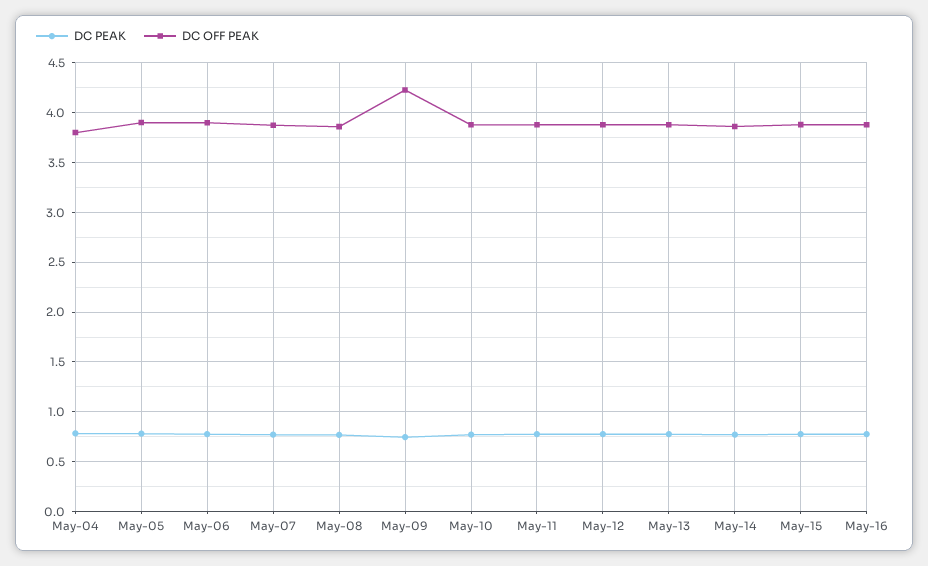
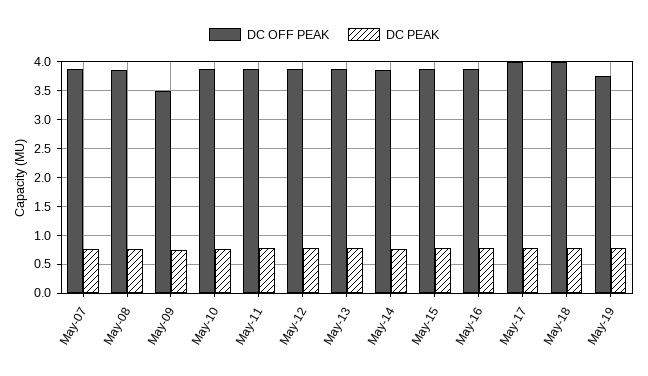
DC PEAK, May-04: 0.8 -> none
DC OFF PEAK, May-04: 3.8 -> none
DC PEAK, May-05: 0.8 -> none
DC OFF PEAK, May-05: 3.9 -> none
DC PEAK, May-06: 0.8 -> none
DC OFF PEAK, May-06: 3.9 -> none
DC OFF PEAK, May-09: 4.2 -> 3.5
DC OFF PEAK, May-17: none -> 4
DC PEAK, May-17: none -> 0.75
DC OFF PEAK, May-18: none -> 4
DC PEAK, May-18: none -> 0.75
DC OFF PEAK, May-19: none -> 3.75
DC PEAK, May-19: none -> 0.75

